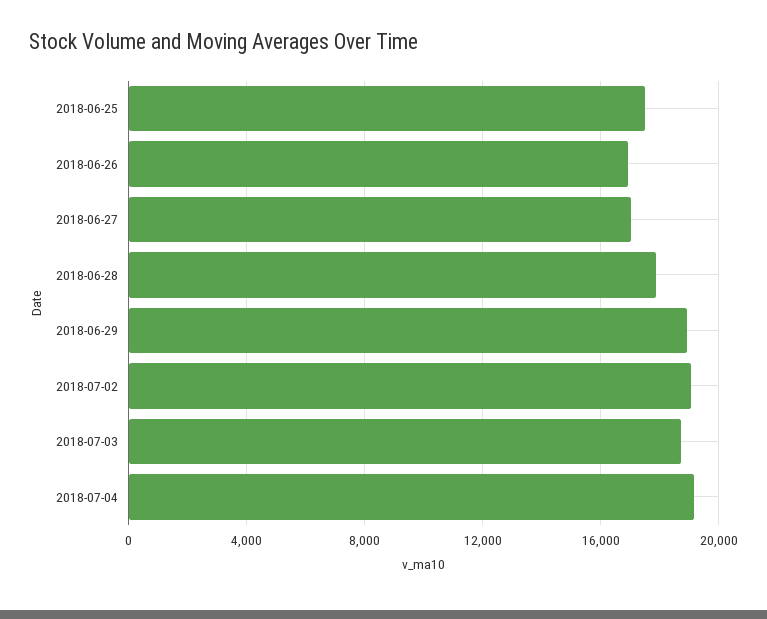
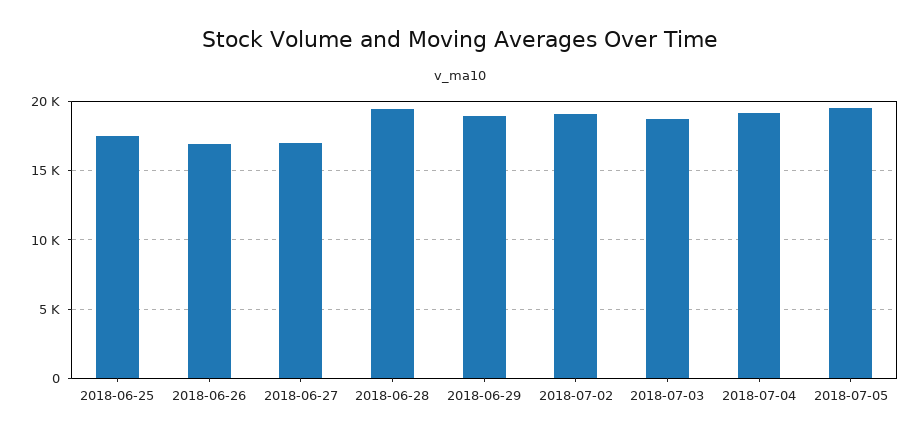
2018-06-28: 18000 -> 19500
2018-07-05: none -> 19500

